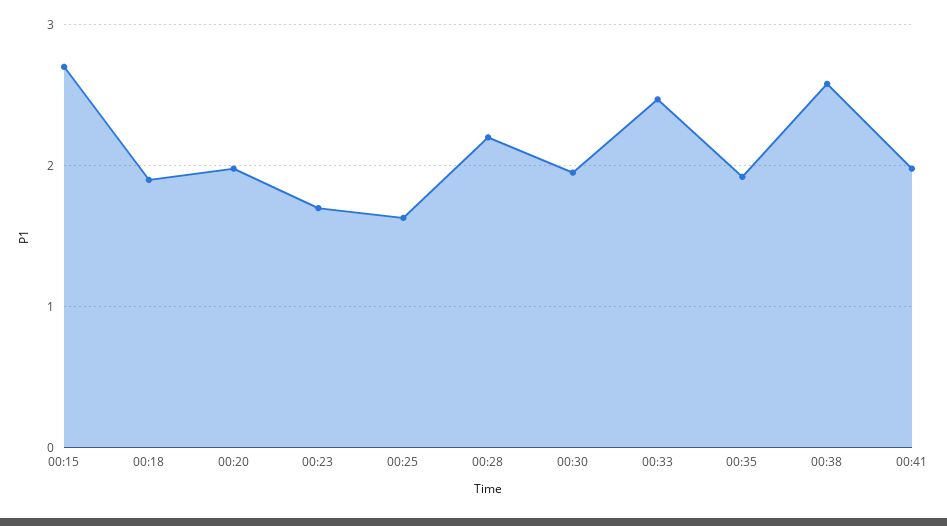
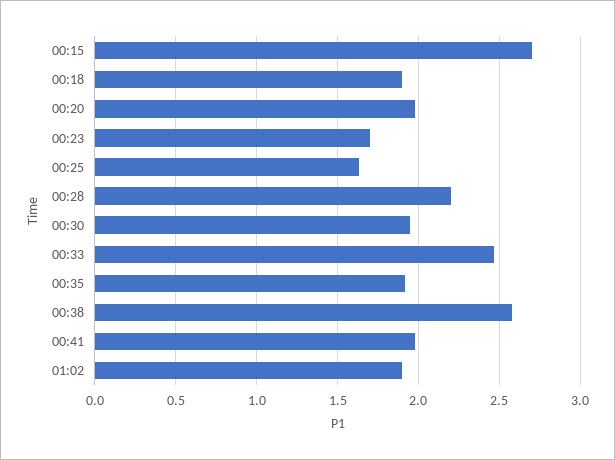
01:02: none -> 1.9

